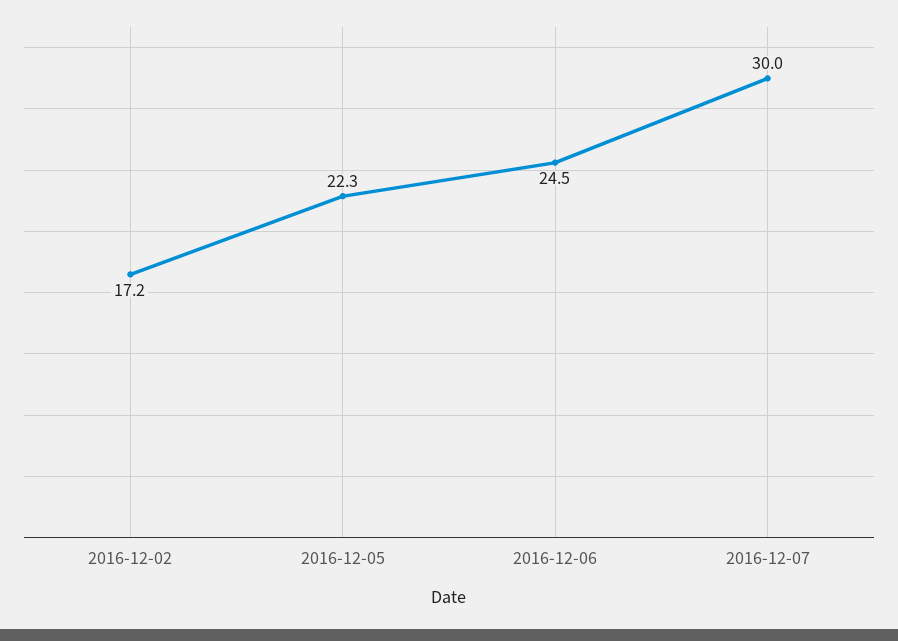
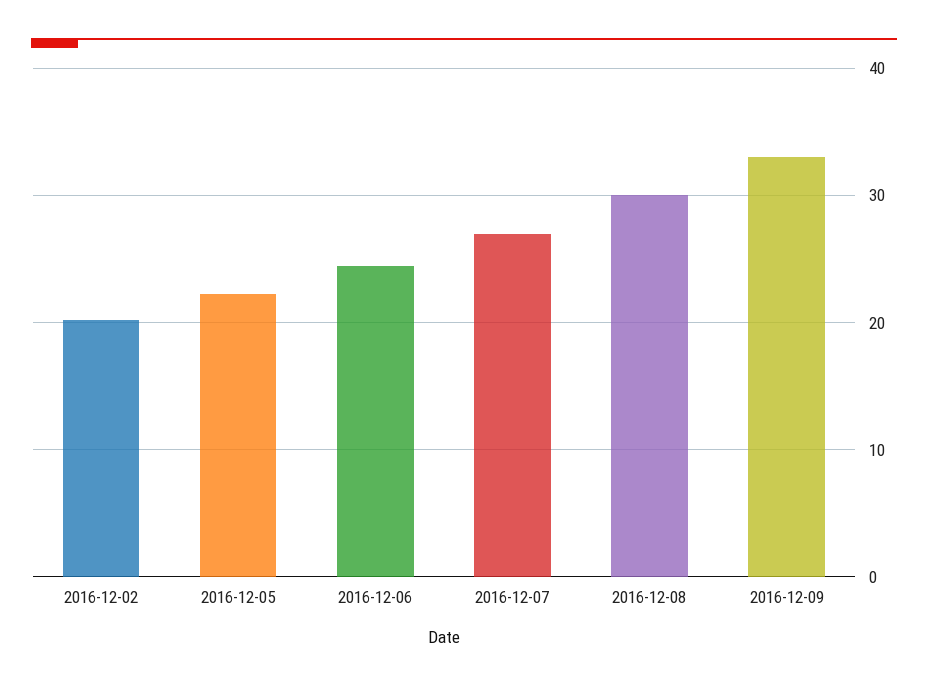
2016-12-02: 17.2 -> 20
2016-12-07: 30 -> 27
2016-12-08: none -> 30
2016-12-09: none -> 33

